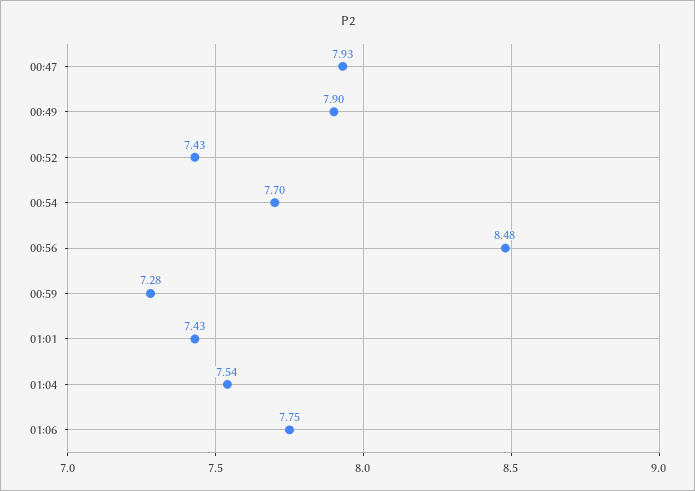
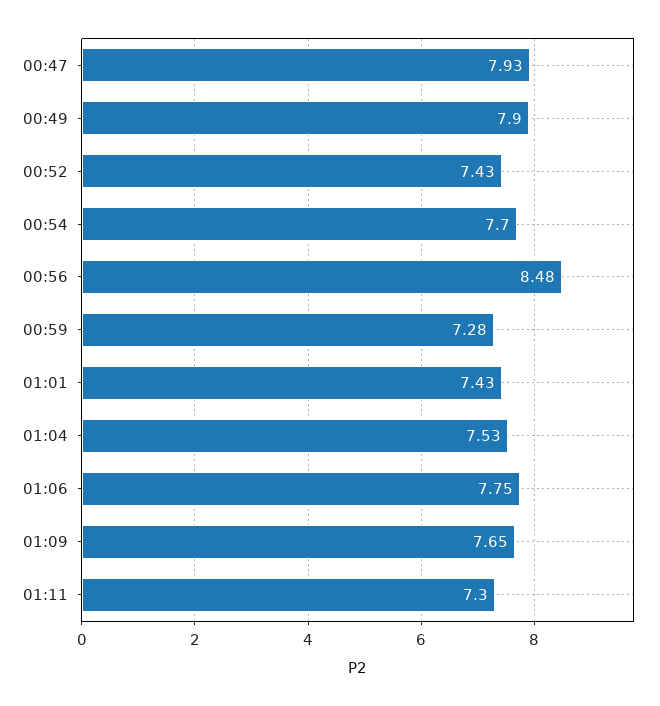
01:04: 7.54 -> 7.53
01:09: none -> 7.65
01:11: none -> 7.3

